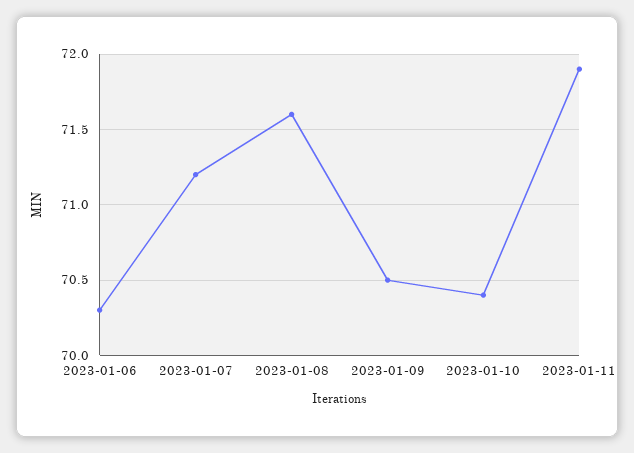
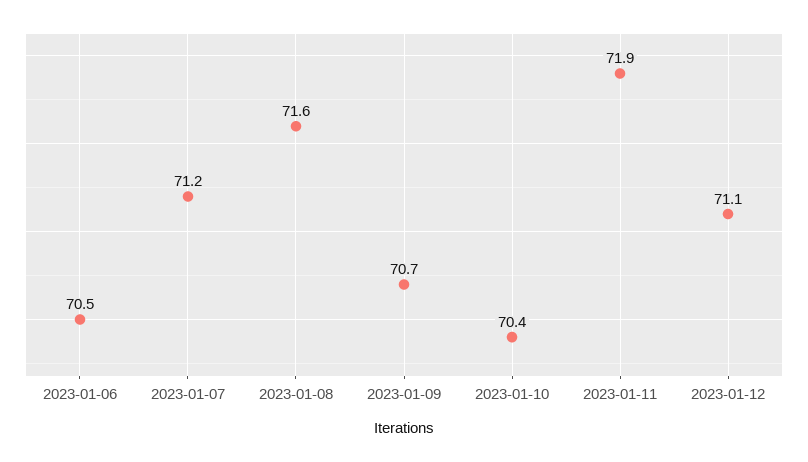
2023-01-06: 70.3 -> 70.5
2023-01-09: 70.5 -> 70.7
2023-01-12: none -> 71.1

